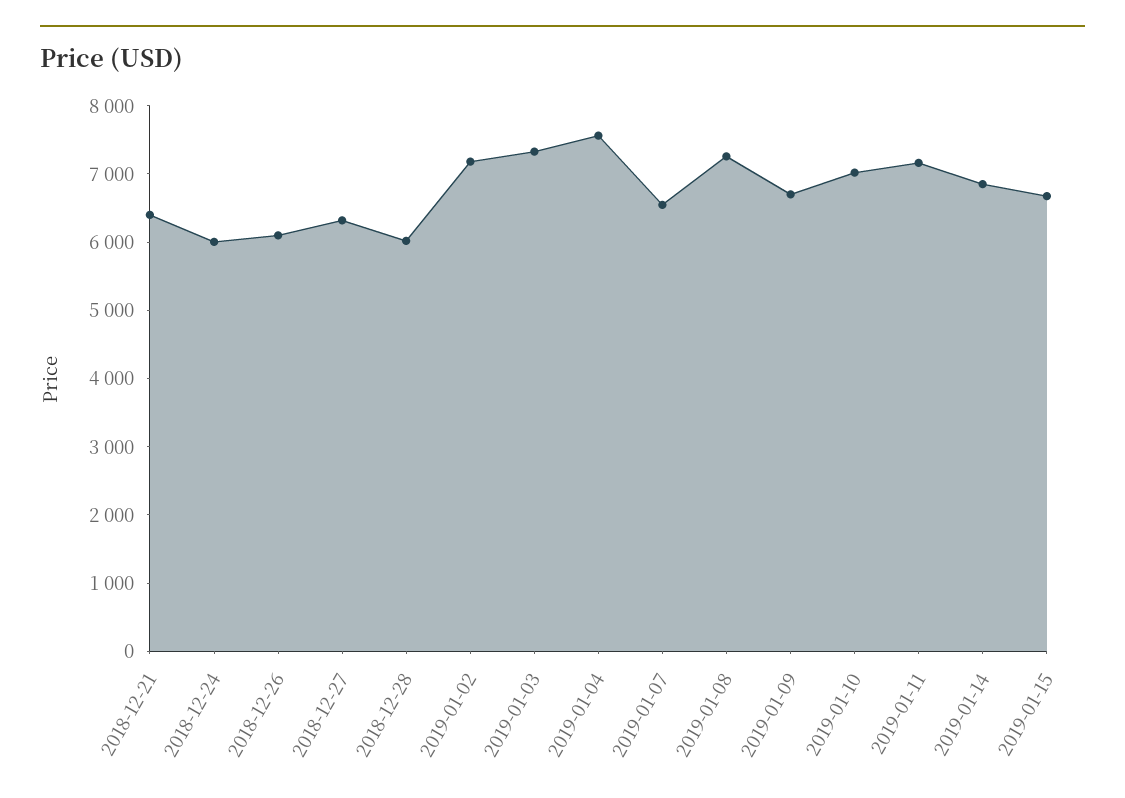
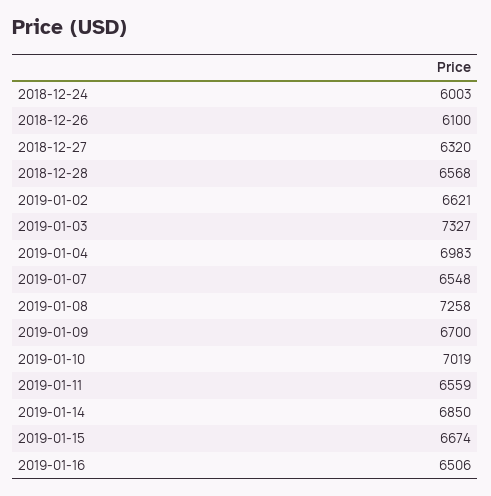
2018-12-21: 6400 -> none
2018-12-28: 6000 -> 6568
2019-01-02: 7200 -> 6621
2019-01-04: 7600 -> 6983
2019-01-11: 7200 -> 6559
2019-01-16: none -> 6506

